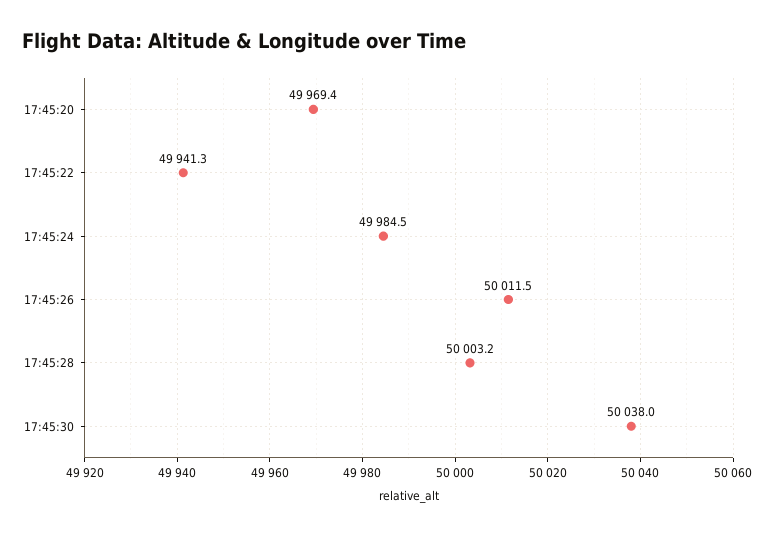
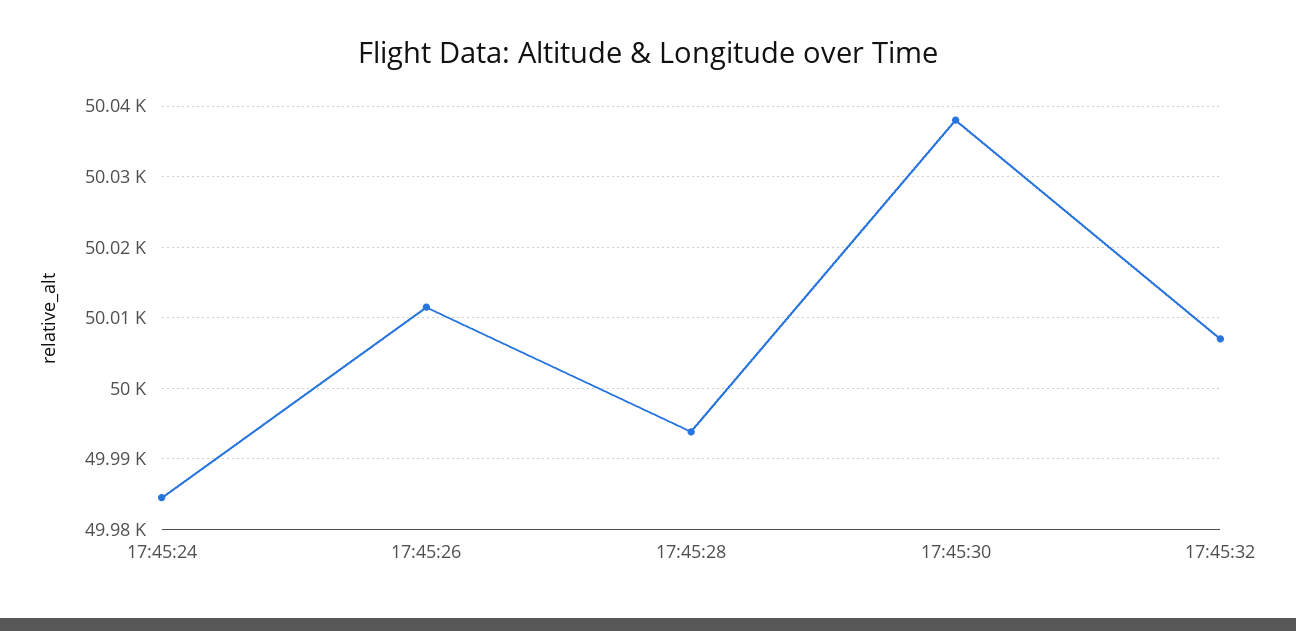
17:45:20: 49969.4 -> none
17:45:22: 49941.3 -> none
17:45:28: 50003.2 -> 49994
17:45:32: none -> 50007

